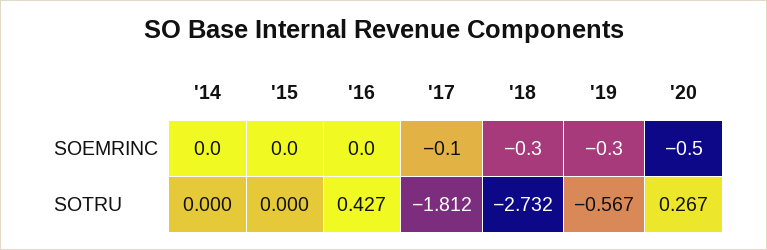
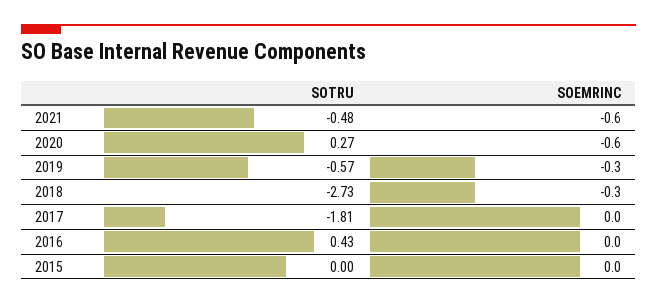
'14, SOEMRINC: 0 -> none
'17, SOEMRINC: -0.1 -> 0
'20, SOEMRINC: -0.5 -> -0.6
'14, SOTRU: 0 -> none
2021, SOTRU: none -> -0.48
2021, SOEMRINC: none -> -0.6

